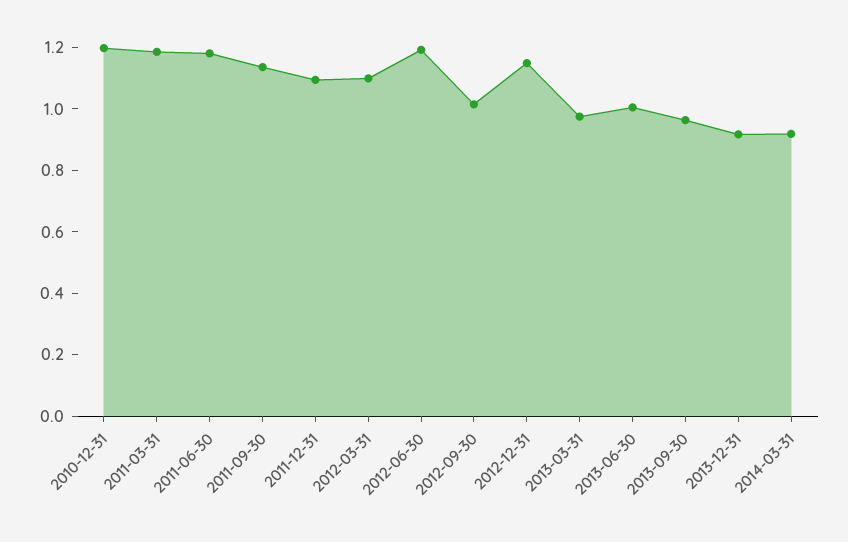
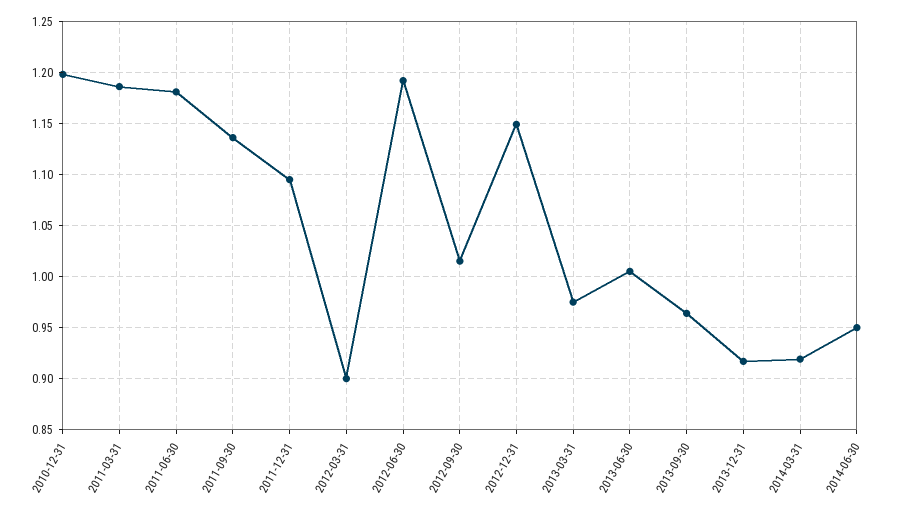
2012-03-31: 1.1 -> 0.9
2014-06-30: none -> 0.95

